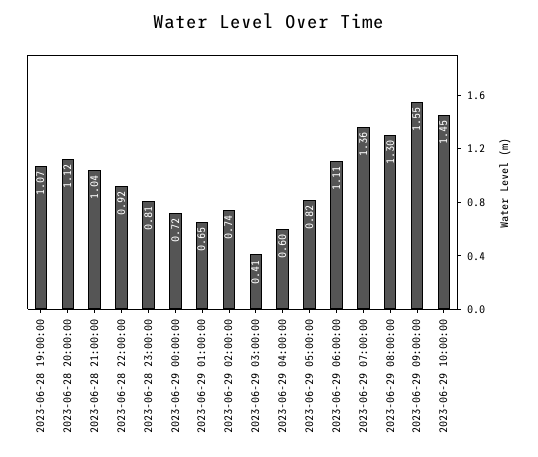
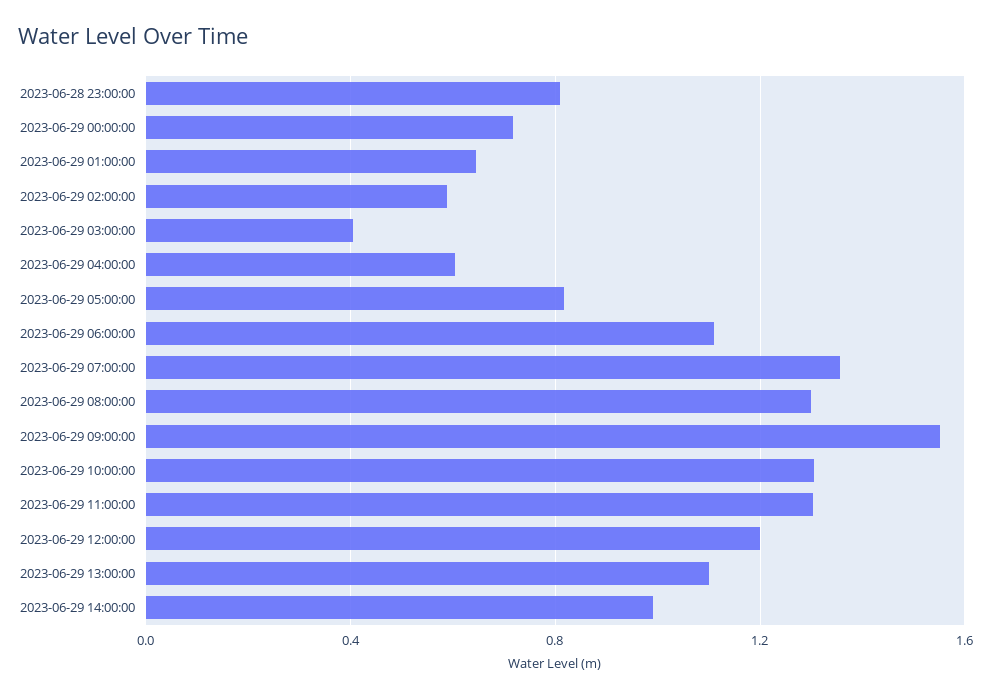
2023-06-28 19:00:00: 1.07 -> none
2023-06-28 20:00:00: 1.12 -> none
2023-06-28 21:00:00: 1.04 -> none
2023-06-28 22:00:00: 0.92 -> none
2023-06-29 02:00:00: 0.74 -> 0.6
2023-06-29 10:00:00: 1.45 -> 1.3
2023-06-29 11:00:00: none -> 1.3
2023-06-29 12:00:00: none -> 1.2
2023-06-29 13:00:00: none -> 1.1
2023-06-29 14:00:00: none -> 1

